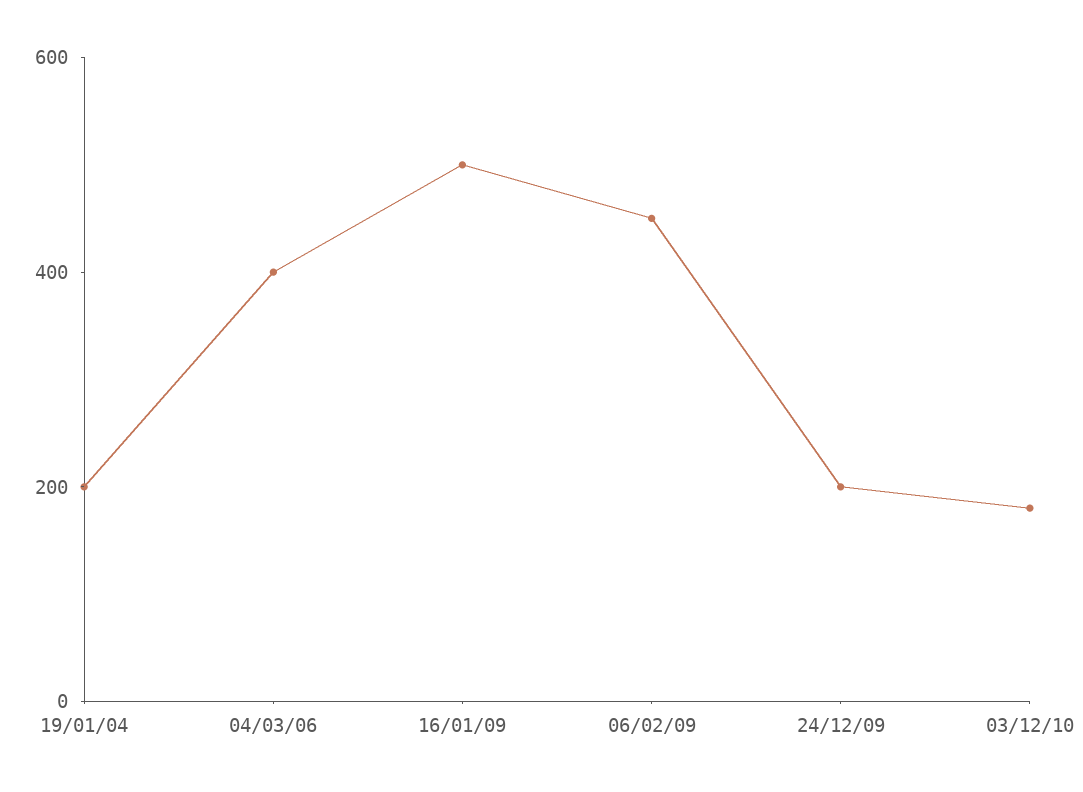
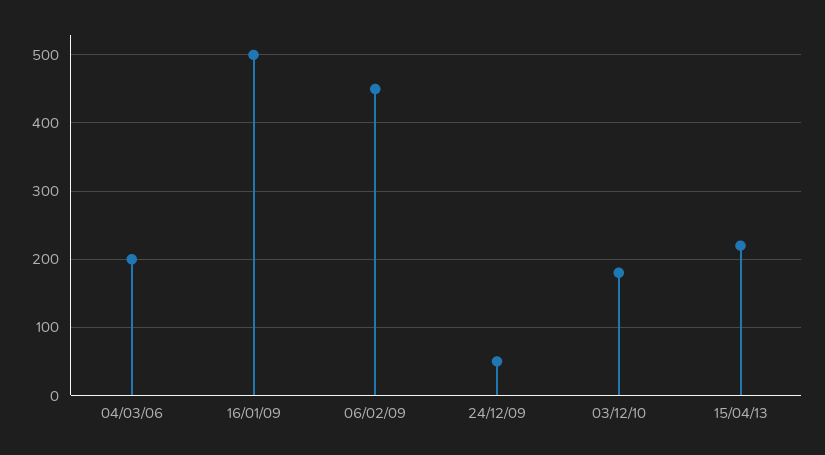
19/01/04: 200 -> none
04/03/06: 400 -> 200
24/12/09: 200 -> 50
15/04/13: none -> 220

